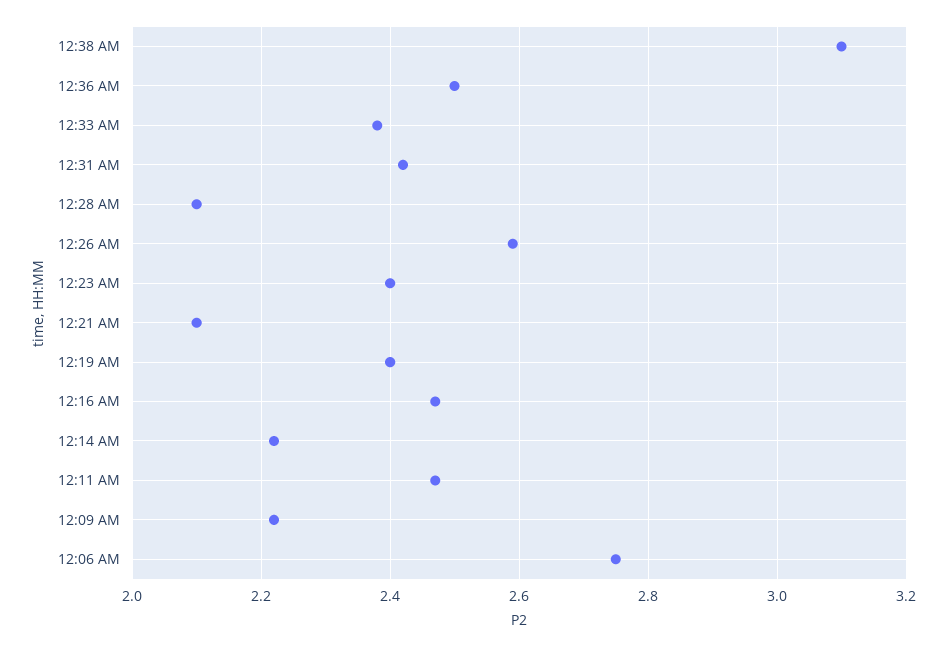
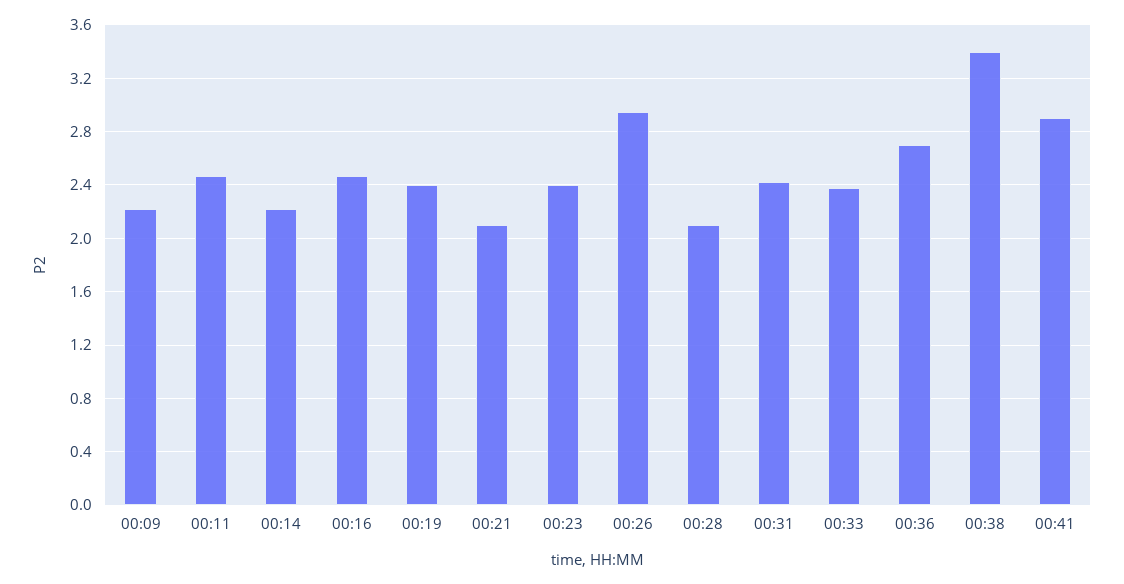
12:38 AM: 3.1 -> 3.4
12:36 AM: 2.5 -> 2.7
12:26 AM: 2.6 -> 2.95
12:06 AM: 2.75 -> none
00:41: none -> 2.9

